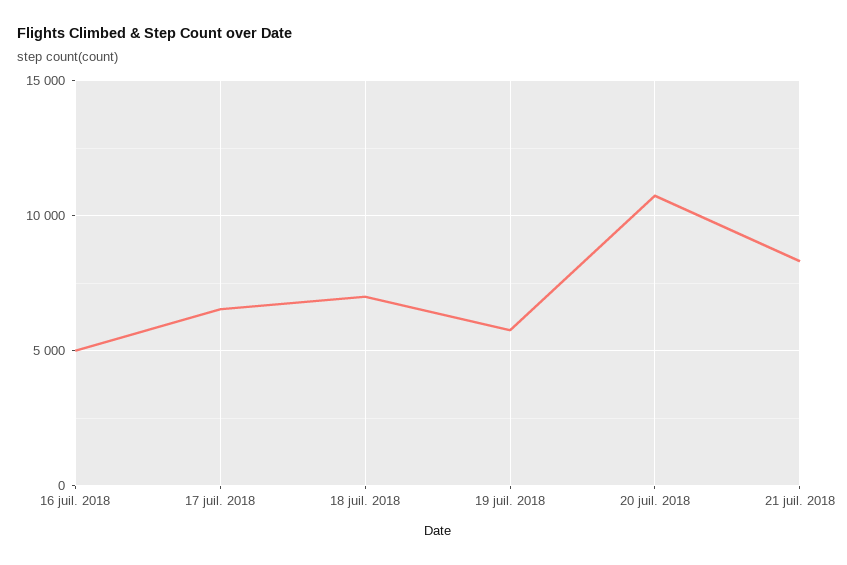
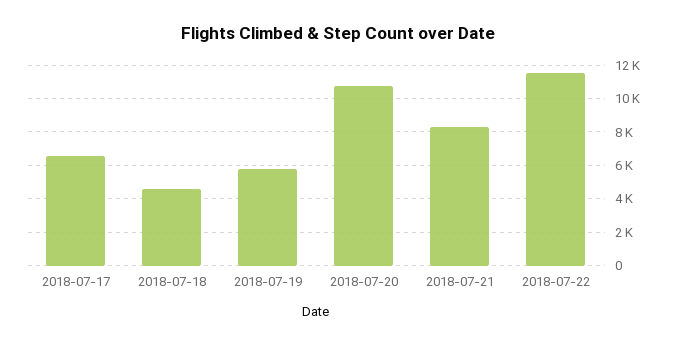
16 juil. 2018: 5000 -> none
18 juil. 2018: 7000 -> 4500
2018-07-22: none -> 11500

